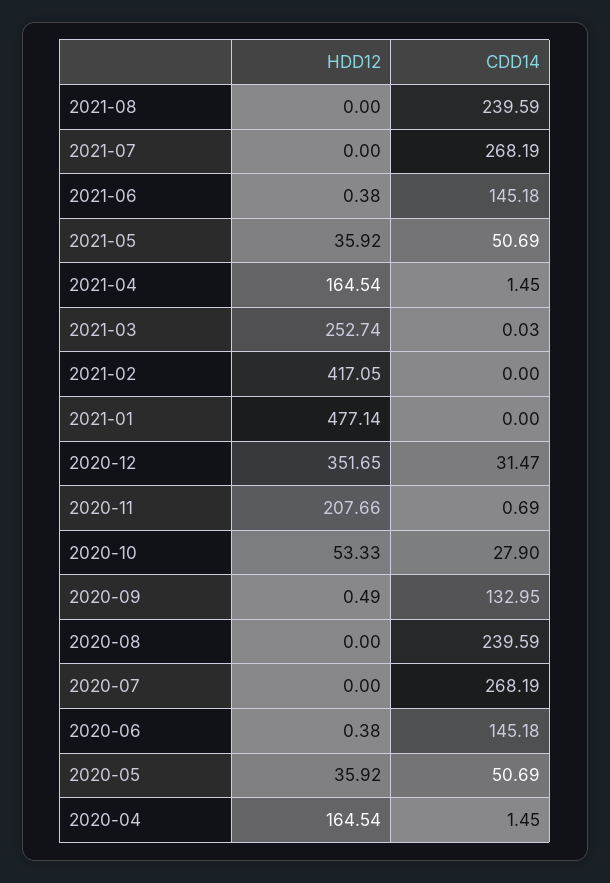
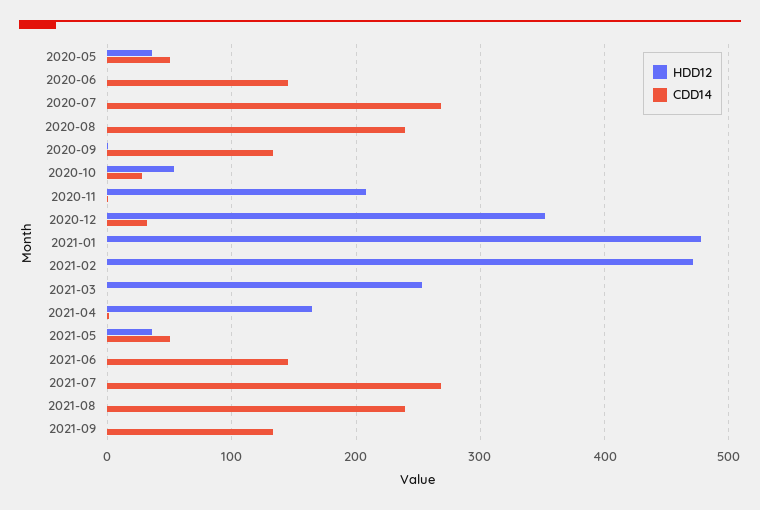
HDD12, 2021-02: 417.05 -> 470
HDD12, 2020-04: 164.54 -> none
CDD14, 2020-04: 1.45 -> none
HDD12, 2021-09: none -> 0
CDD14, 2021-09: none -> 130

